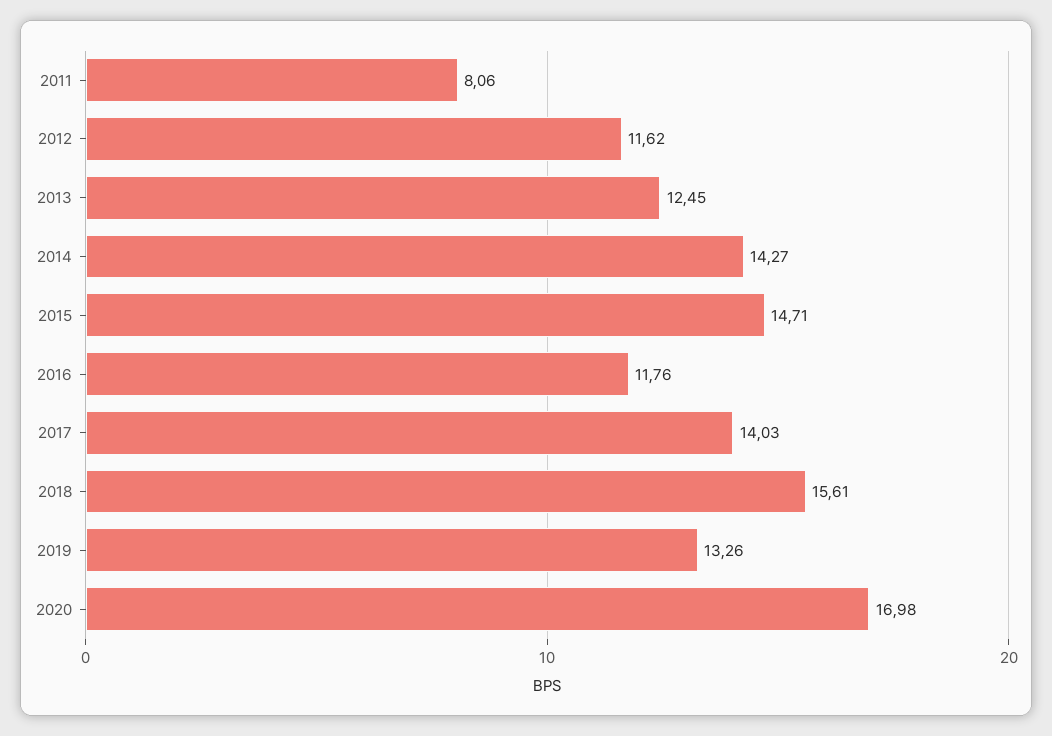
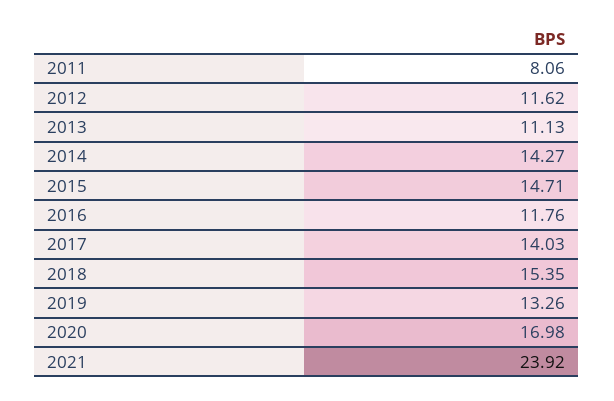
2013: 12.45 -> 11.13
2018: 15.61 -> 15.35
2021: none -> 23.92

